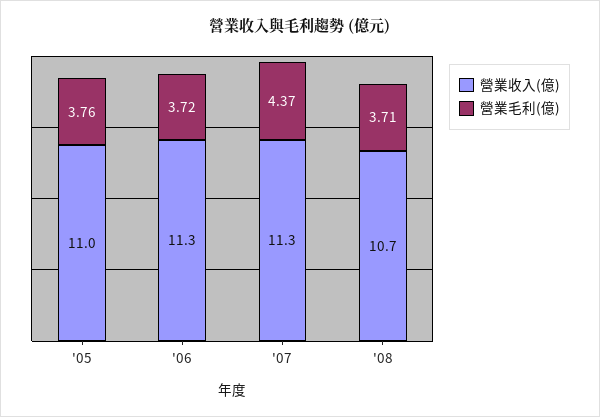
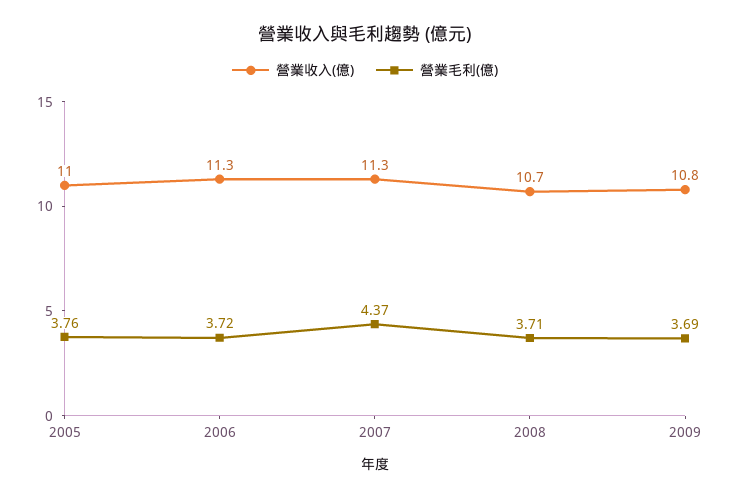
營業收入(億), 2009: none -> 10.8
營業毛利(億), 2009: none -> 3.69

